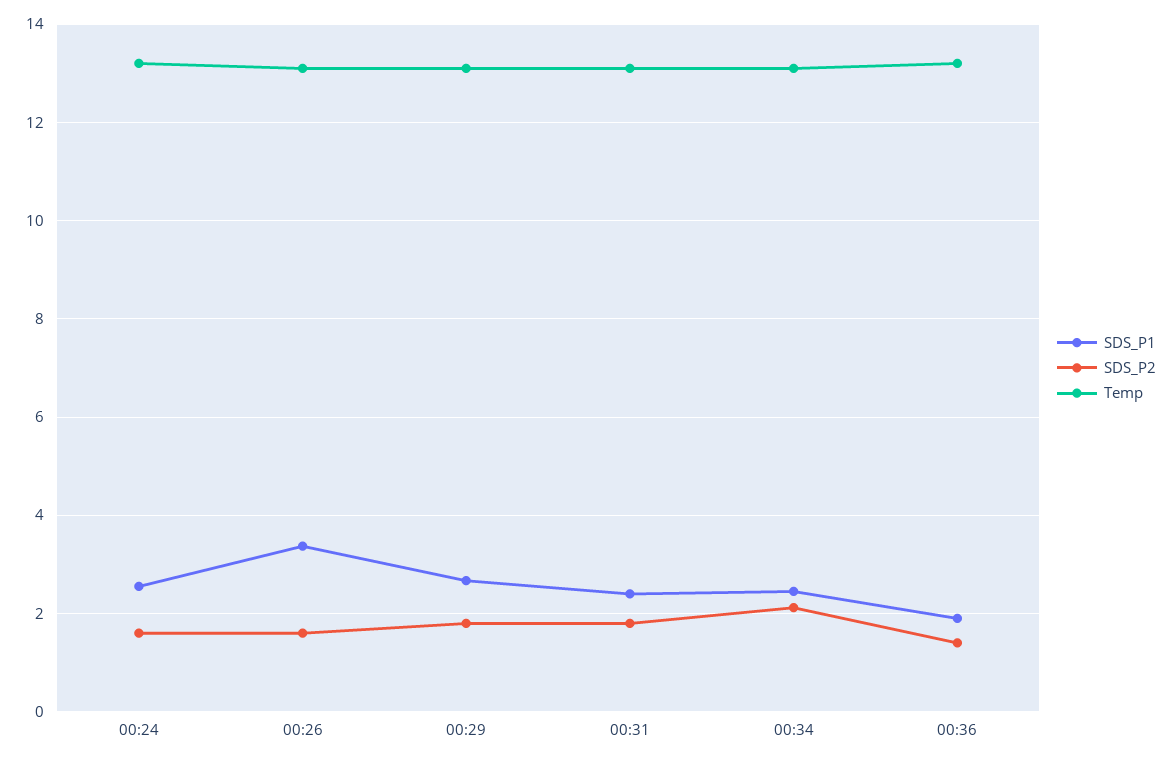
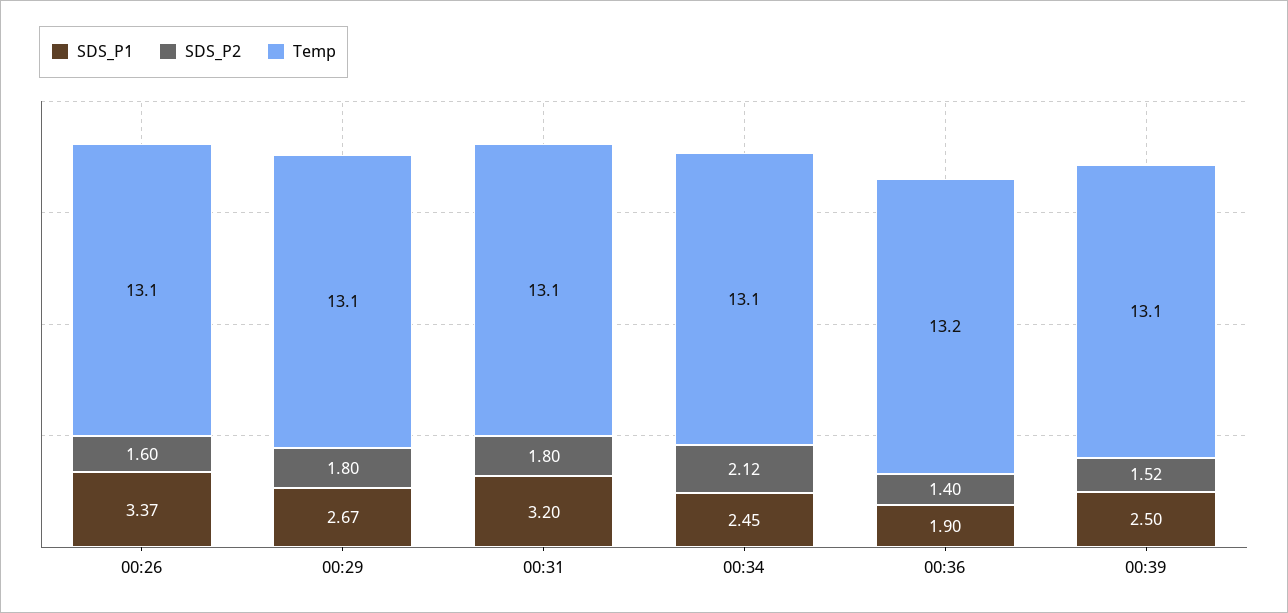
SDS_P1, 00:24: 2.6 -> none
SDS_P2, 00:24: 1.6 -> none
Temp, 00:24: 13.2 -> none
SDS_P1, 00:31: 2.4 -> 3.2
SDS_P1, 00:39: none -> 2.5
SDS_P2, 00:39: none -> 1.52
Temp, 00:39: none -> 13.1

